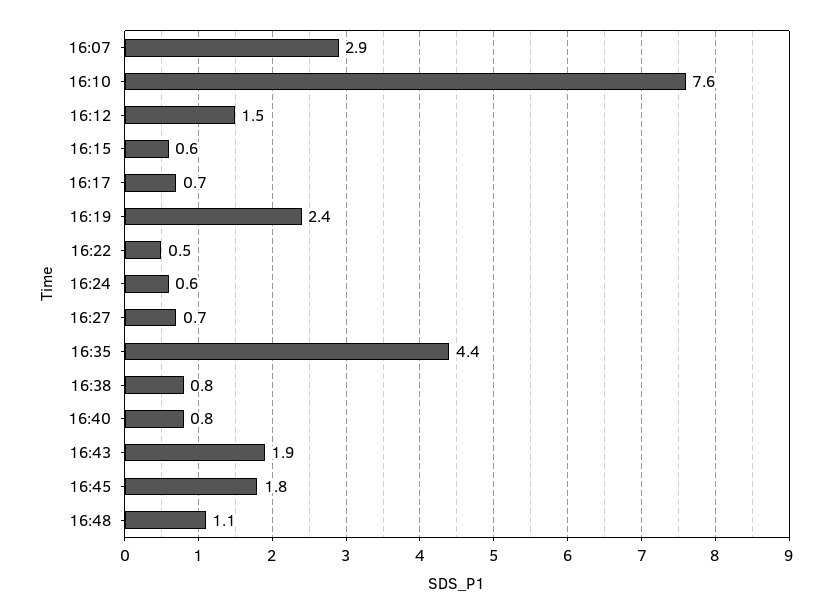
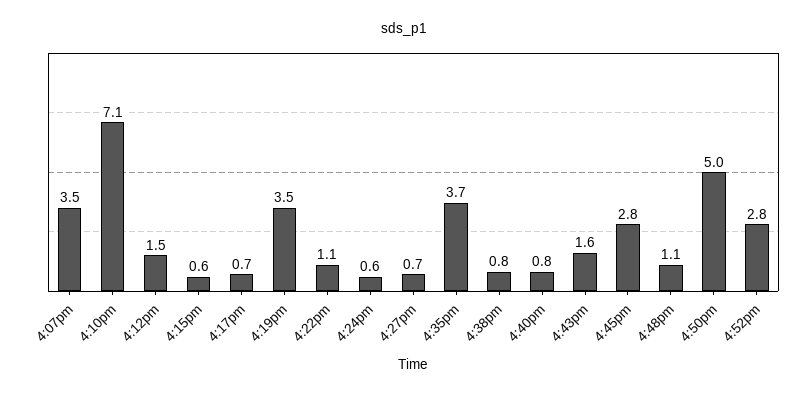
16:07: 2.9 -> 3.5
16:10: 7.6 -> 7.1
16:19: 2.4 -> 3.5
16:22: 0.5 -> 1.1
16:35: 4.4 -> 3.7
16:43: 1.9 -> 1.6
16:45: 1.8 -> 2.8
4:50pm: none -> 5
4:52pm: none -> 2.8

